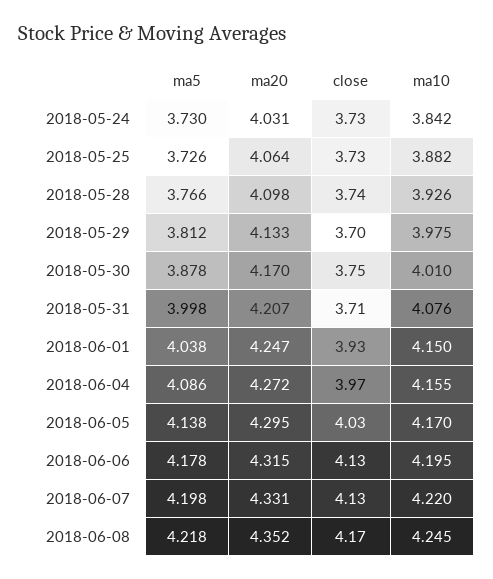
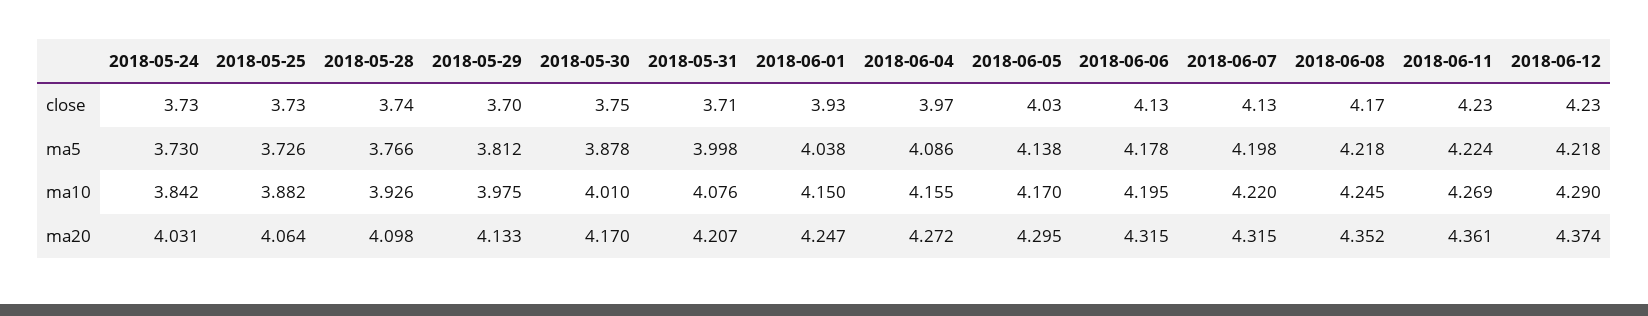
ma20, 2018-06-07: 4.331 -> 4.315
close, 2018-06-11: none -> 4.23
close, 2018-06-12: none -> 4.23
ma5, 2018-06-11: none -> 4.224
ma5, 2018-06-12: none -> 4.218
ma10, 2018-06-11: none -> 4.269
ma10, 2018-06-12: none -> 4.29
ma20, 2018-06-11: none -> 4.361
ma20, 2018-06-12: none -> 4.374

